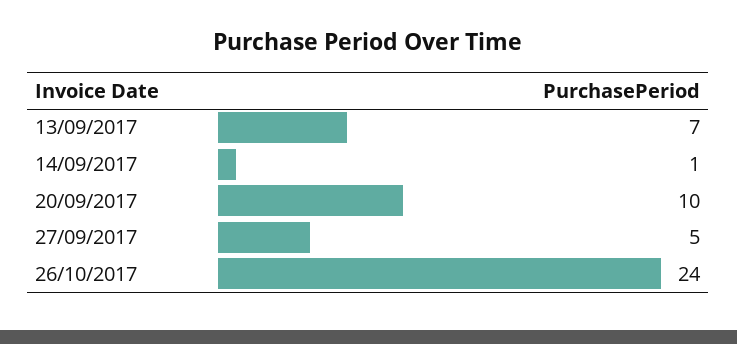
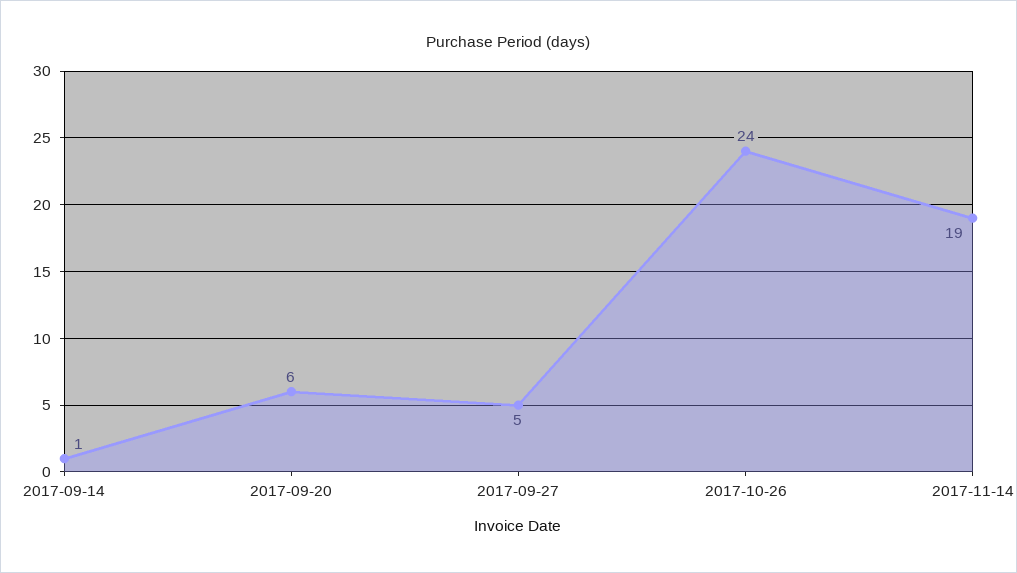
13/09/2017: 7 -> none
20/09/2017: 10 -> 6
2017-11-14: none -> 19

